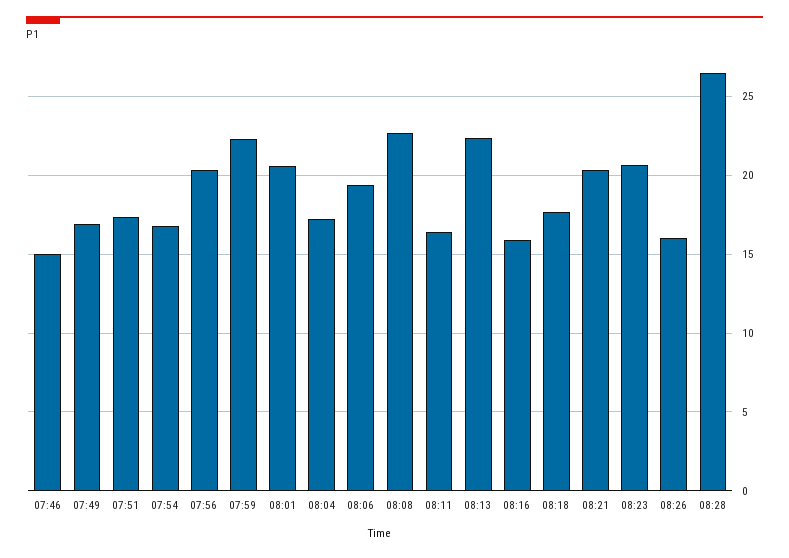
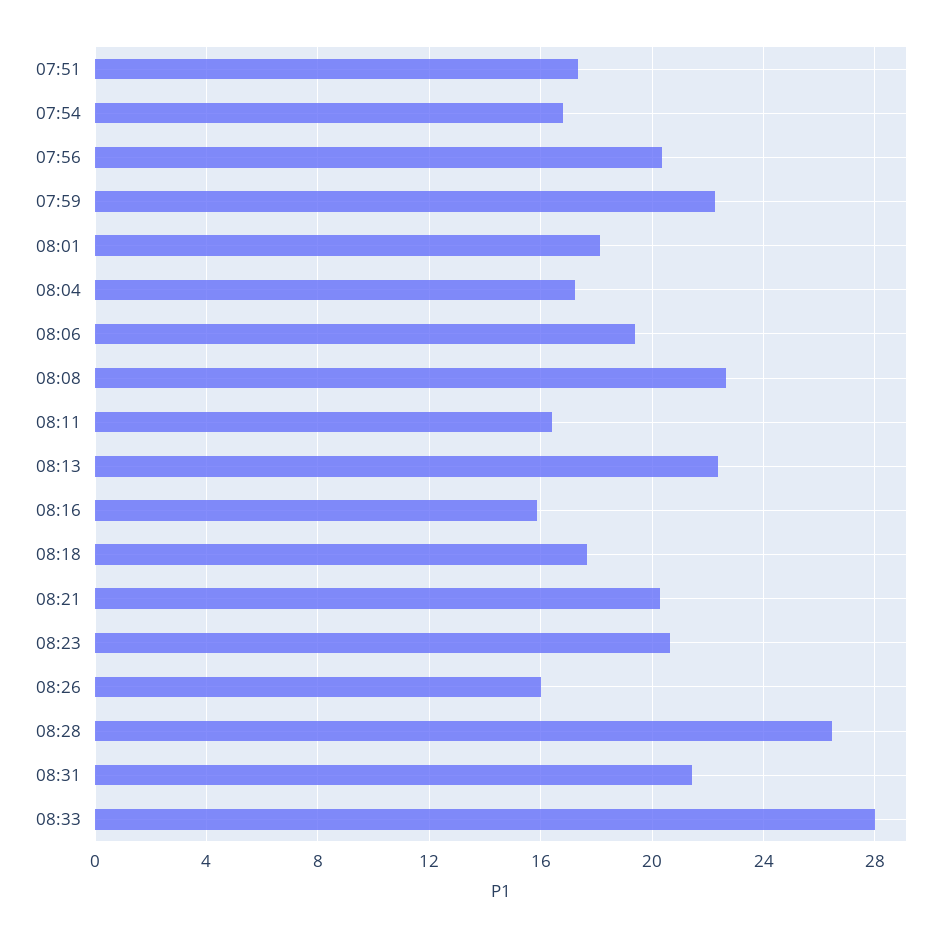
07:46: 15 -> none
07:49: 17 -> none
08:01: 20.5 -> 18
08:31: none -> 21.5
08:33: none -> 28

